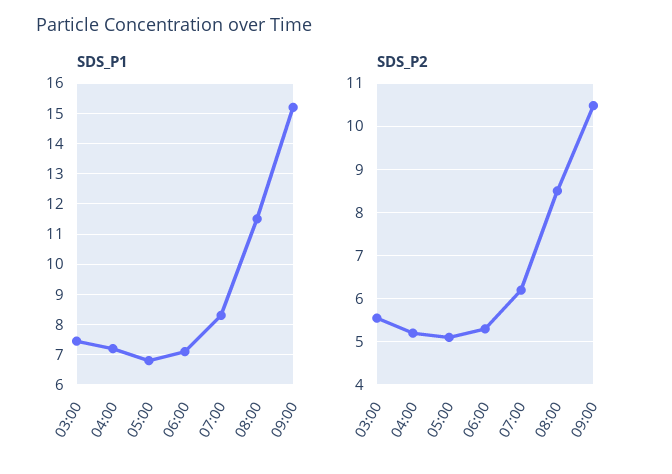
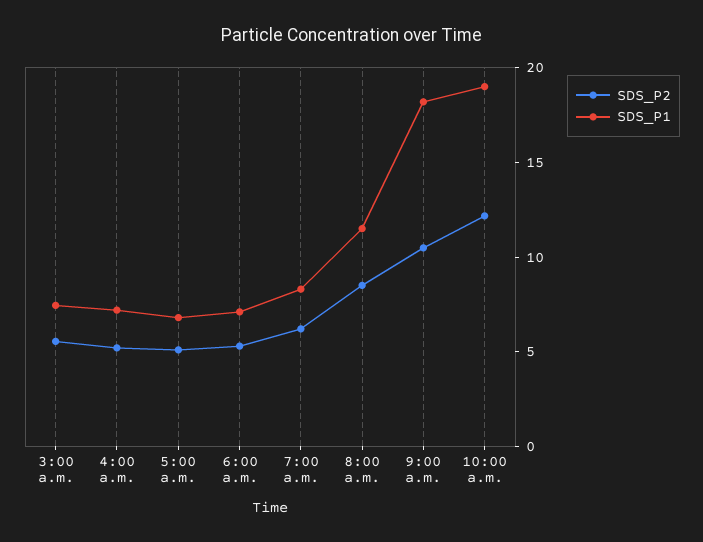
SDS_P1, 09:00: 15.2 -> 18
SDS_P2, 10:00 a.m.: none -> 12
SDS_P1, 10:00 a.m.: none -> 19

